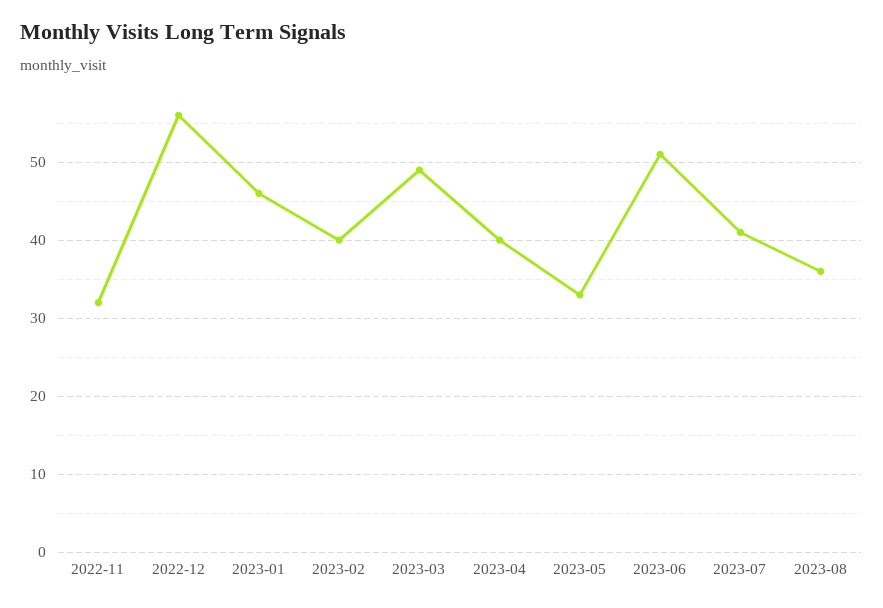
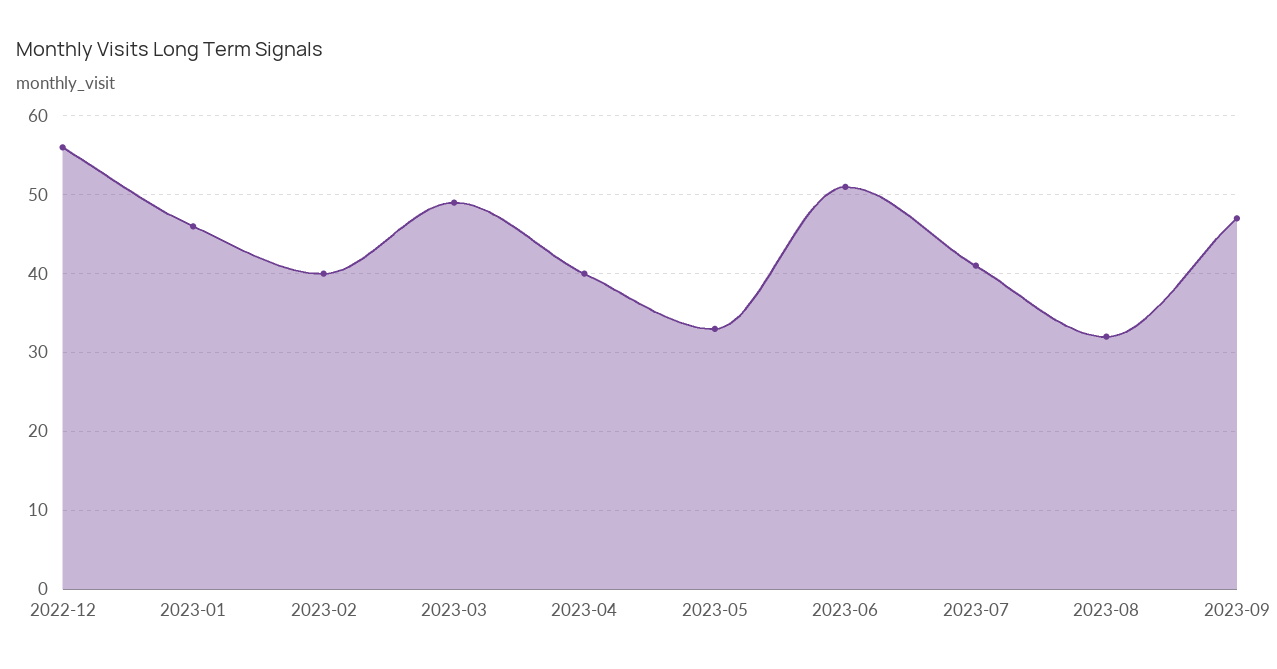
2022-11: 32 -> none
2023-08: 36 -> 32
2023-09: none -> 47

